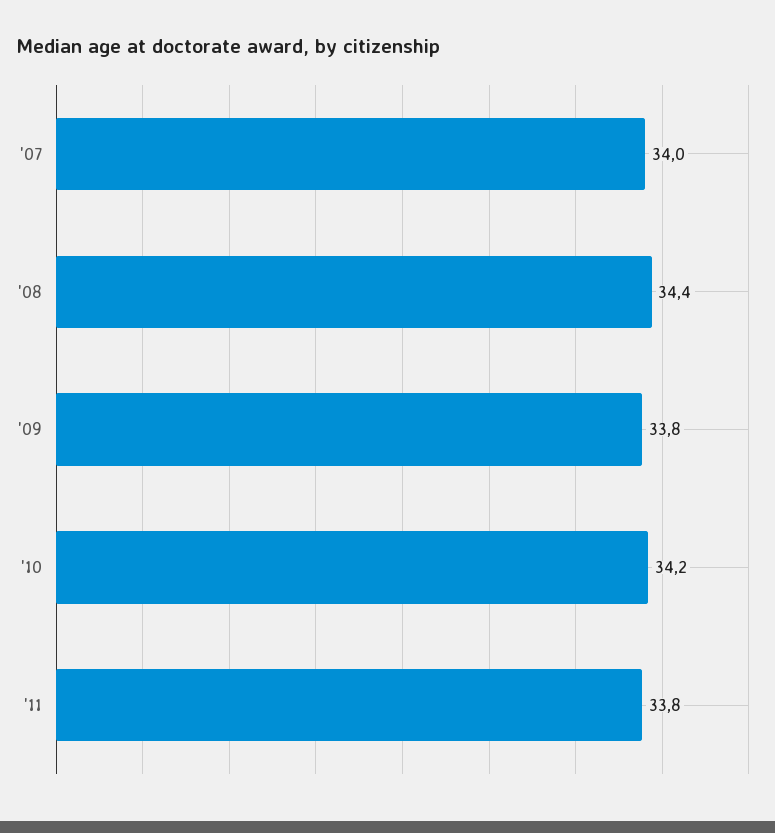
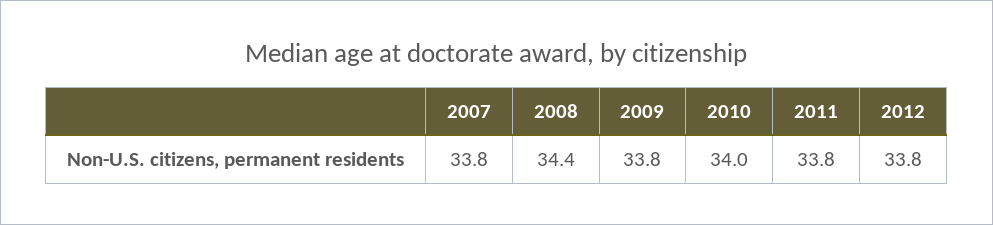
'07: 34 -> 33.8
'10: 34.2 -> 34
2012: none -> 33.8

